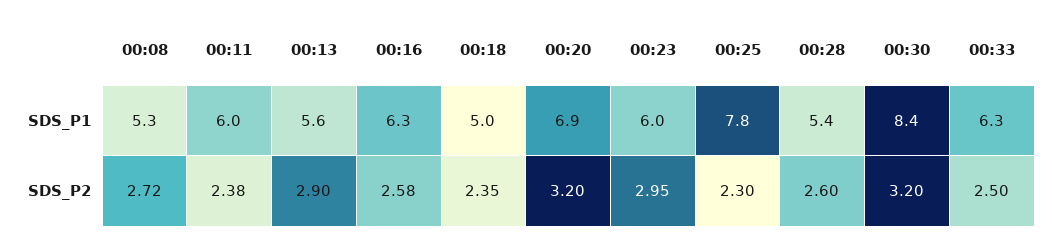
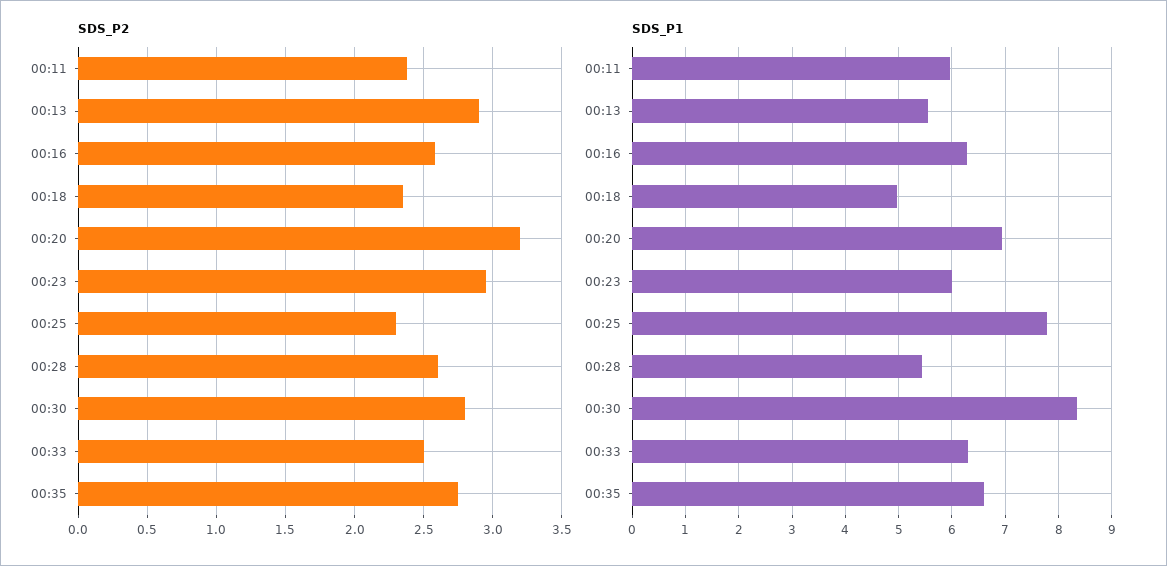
SDS_P1, 00:08: 5.3 -> none
SDS_P2, 00:08: 2.72 -> none
SDS_P2, 00:30: 3.2 -> 2.8
SDS_P2, 00:35: none -> 2.75
SDS_P1, 00:35: none -> 6.6

